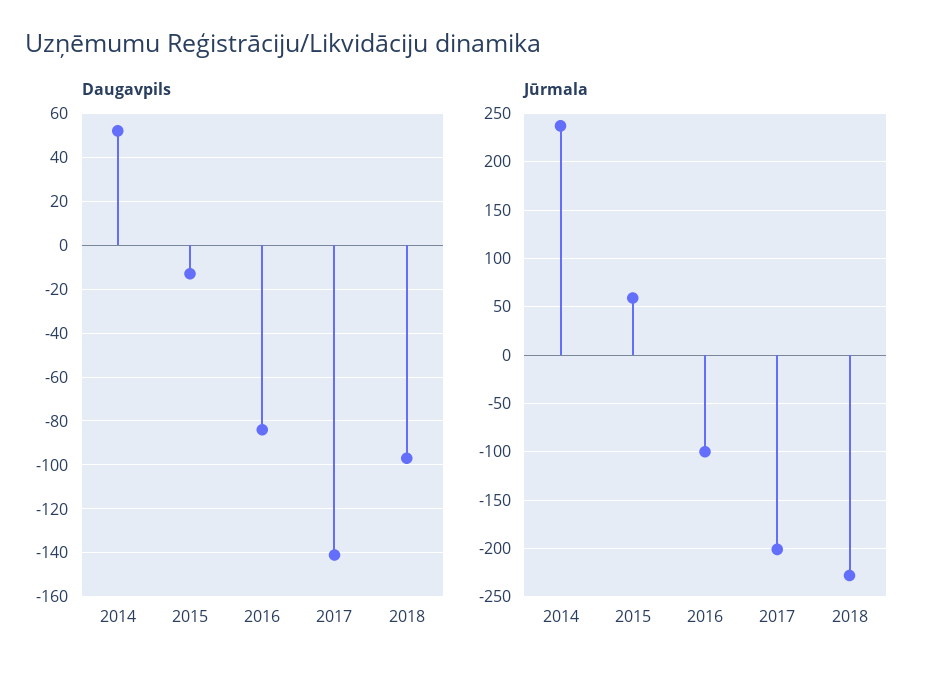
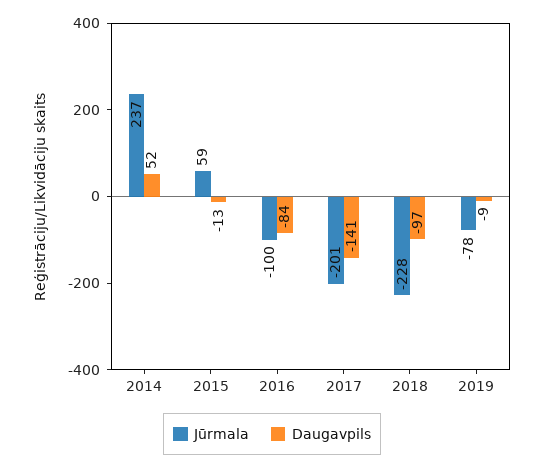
Jūrmala, 2019: none -> -78
Daugavpils, 2019: none -> -9

